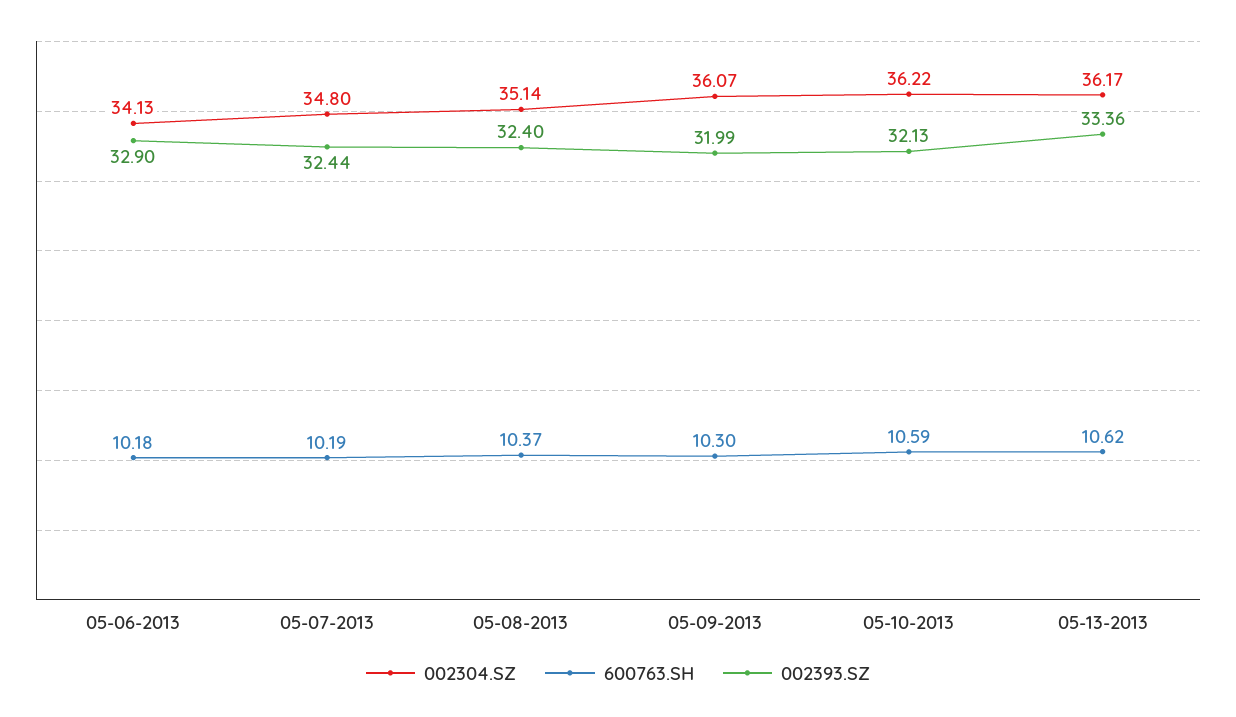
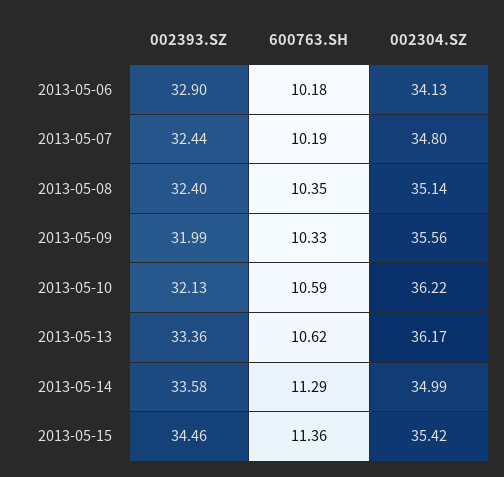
600763.SH, 05-08-2013: 10.37 -> 10.35
002304.SZ, 05-09-2013: 36.07 -> 35.56
600763.SH, 05-09-2013: 10.3 -> 10.33
002393.SZ, 2013-05-14: none -> 33.58
600763.SH, 2013-05-14: none -> 11.29
002304.SZ, 2013-05-14: none -> 34.99
002393.SZ, 2013-05-15: none -> 34.46
600763.SH, 2013-05-15: none -> 11.36
002304.SZ, 2013-05-15: none -> 35.42

